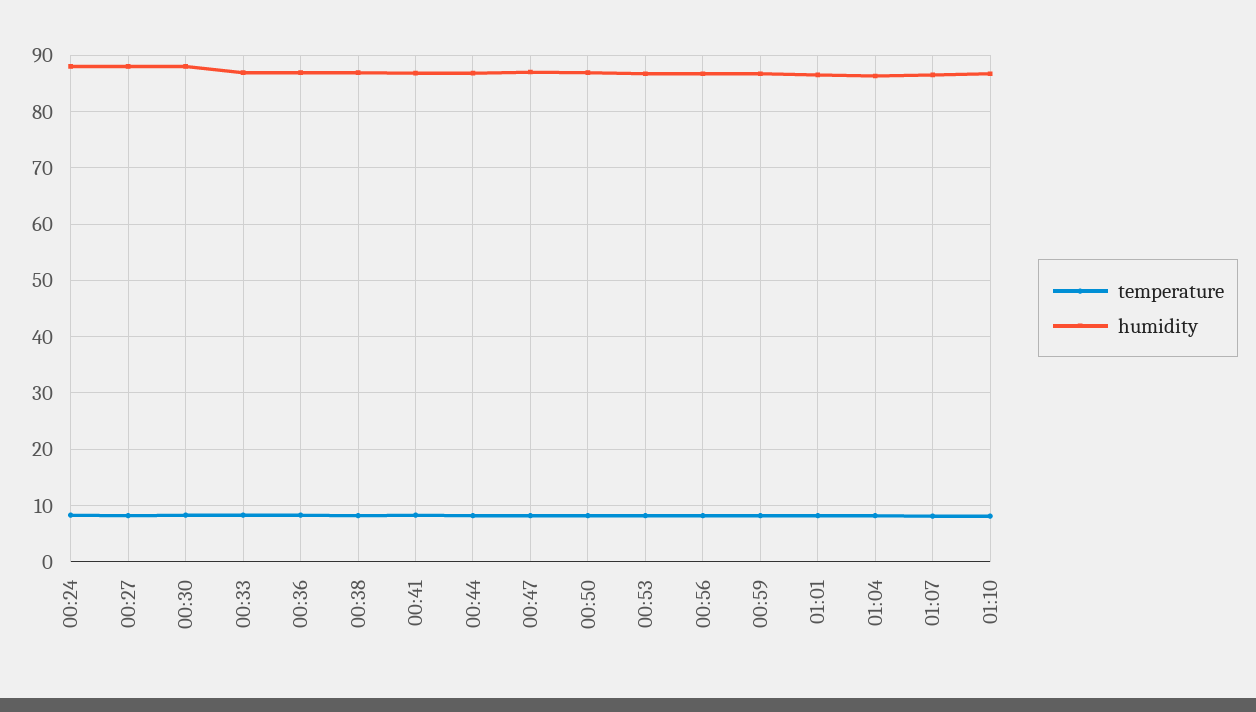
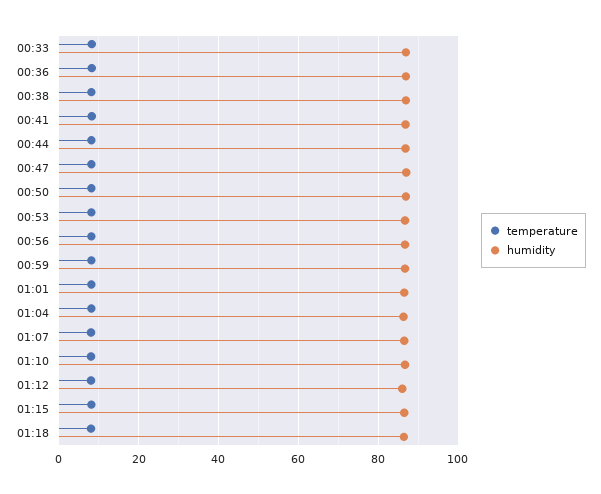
temperature, 00:24: 8 -> none
humidity, 00:24: 88 -> none
temperature, 00:27: 8 -> none
humidity, 00:27: 88 -> none
temperature, 00:30: 8 -> none
humidity, 00:30: 88 -> none
temperature, 01:12: none -> 8
humidity, 01:12: none -> 86
temperature, 01:15: none -> 8
humidity, 01:15: none -> 86
temperature, 01:18: none -> 8
humidity, 01:18: none -> 86

